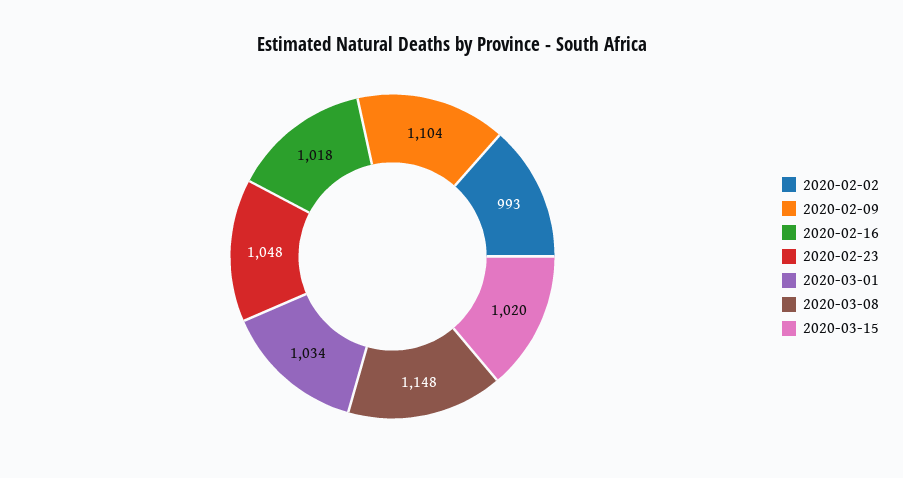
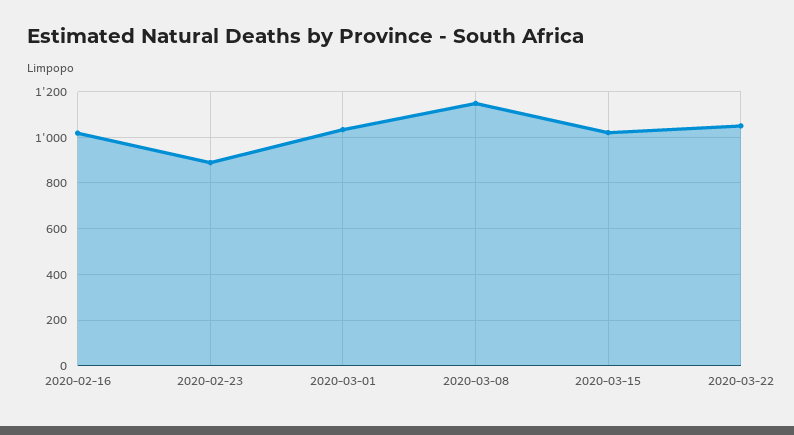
2020-02-02: 993 -> none
2020-02-09: 1104 -> none
2020-02-23: 1048 -> 900
2020-03-22: none -> 1050

